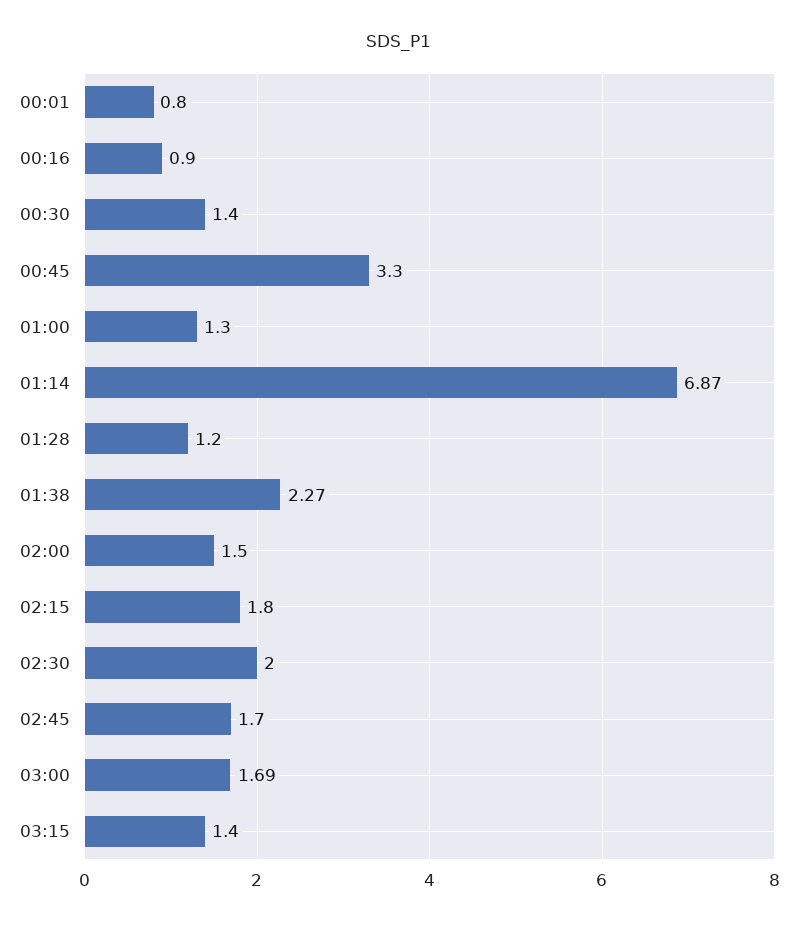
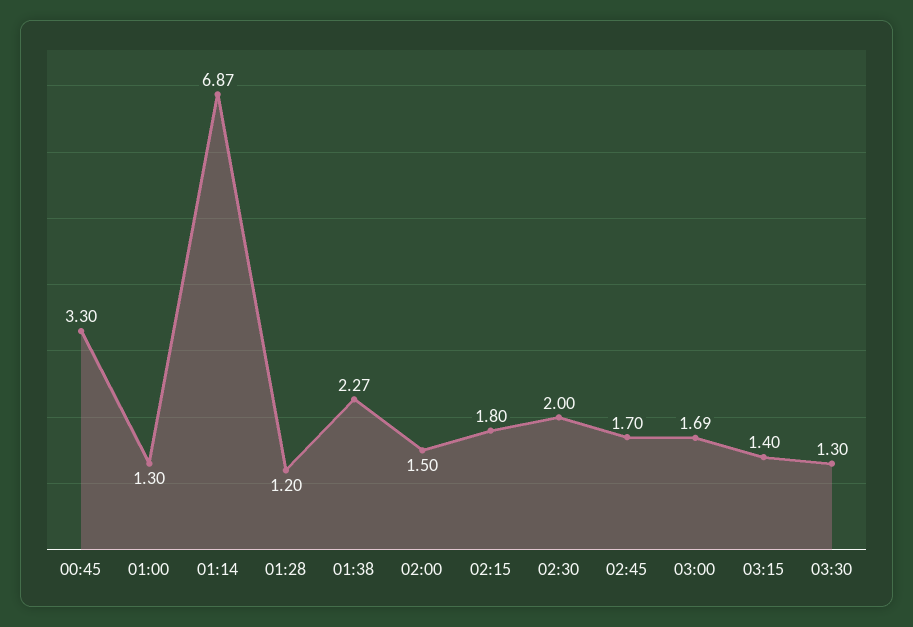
00:01: 0.8 -> none
00:16: 0.9 -> none
00:30: 1.4 -> none
03:30: none -> 1.3

